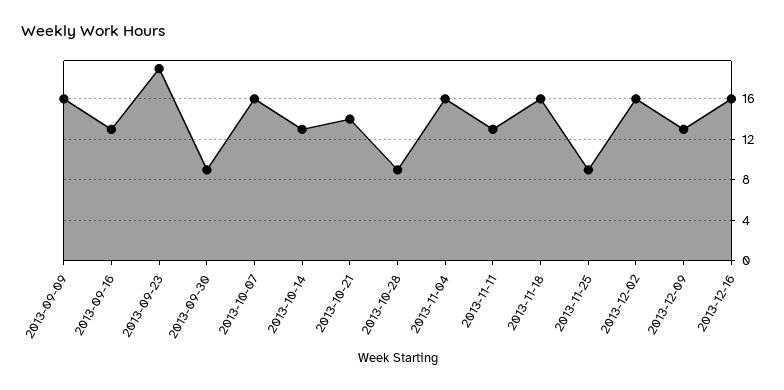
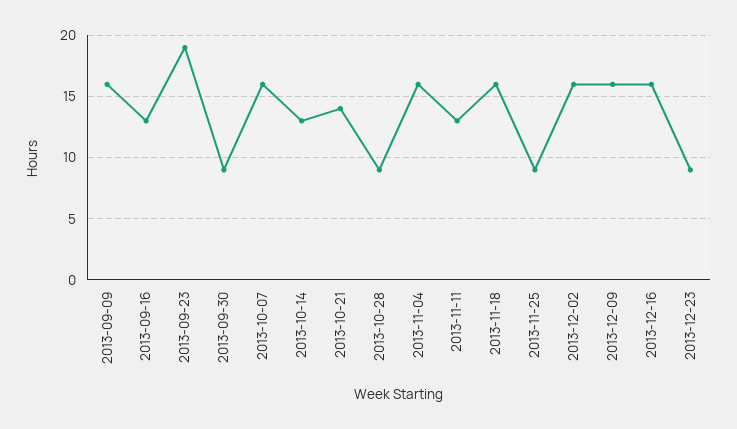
2013-12-09: 13 -> 16
2013-12-23: none -> 9

